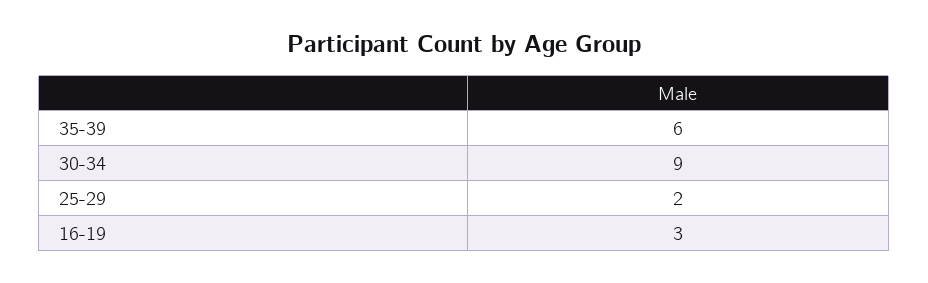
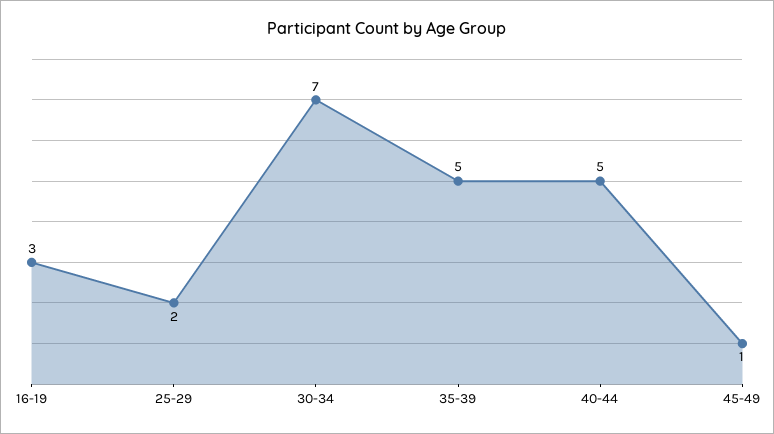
35-39: 6 -> 5
30-34: 9 -> 7
40-44: none -> 5
45-49: none -> 1

